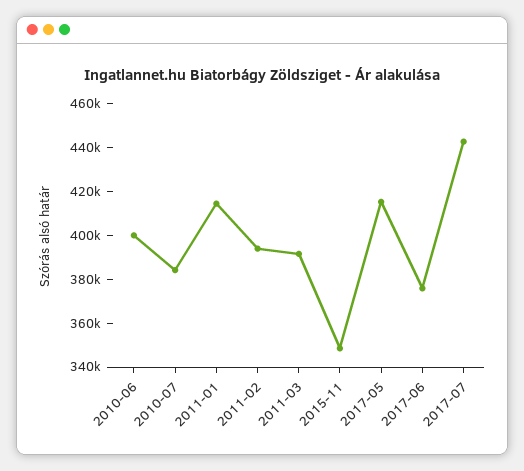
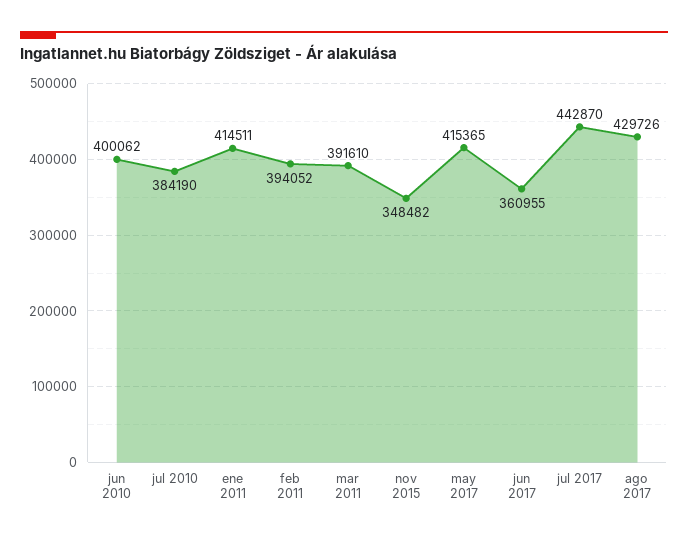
2017-06: 375000 -> 360955
ago 2017: none -> 429726

